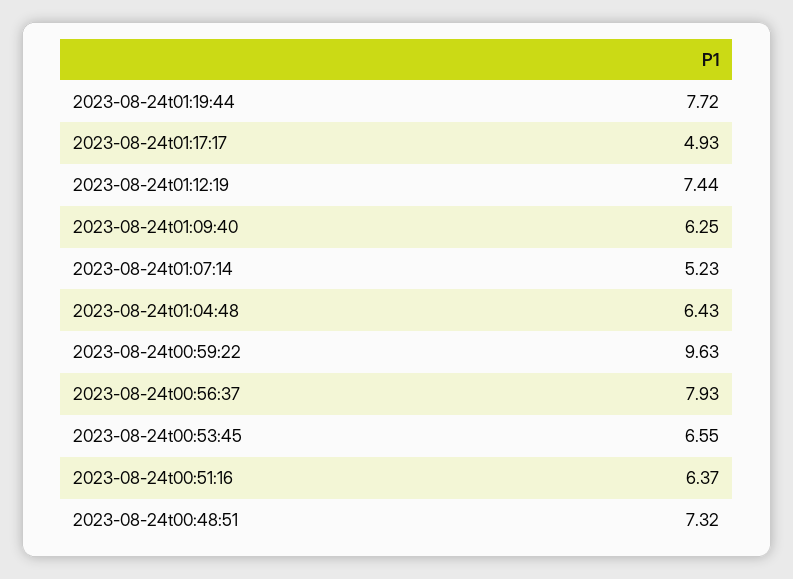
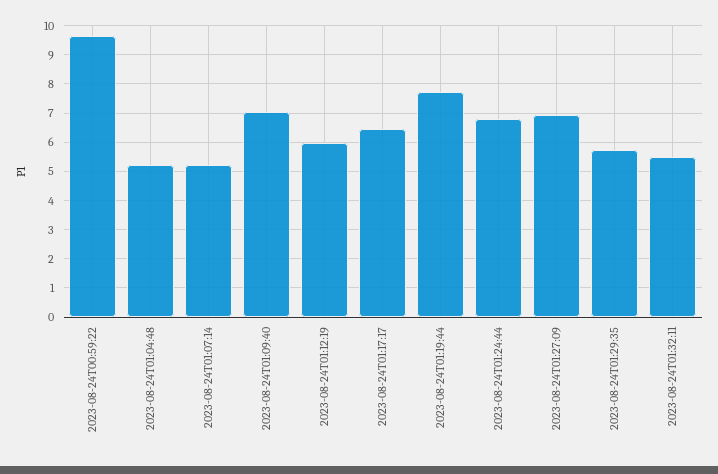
2023-08-24t01:17:17: 4.93 -> 6.5
2023-08-24t01:12:19: 7.44 -> 6
2023-08-24t01:09:40: 6.25 -> 7
2023-08-24t01:04:48: 6.43 -> 5.25
2023-08-24t00:56:37: 7.93 -> none
2023-08-24t00:53:45: 6.55 -> none
2023-08-24t00:51:16: 6.37 -> none
2023-08-24t00:48:51: 7.32 -> none
2023-08-24T01:24:44: none -> 6.75
2023-08-24T01:27:09: none -> 7
2023-08-24T01:29:35: none -> 5.75
2023-08-24T01:32:11: none -> 5.5

